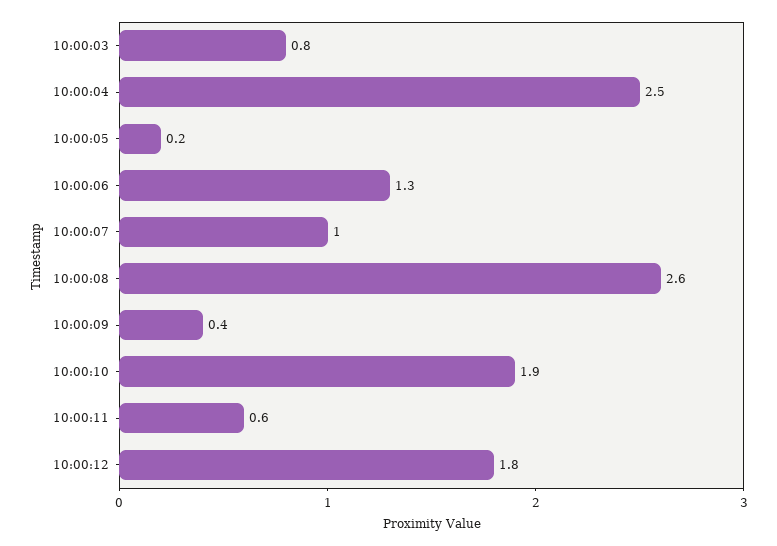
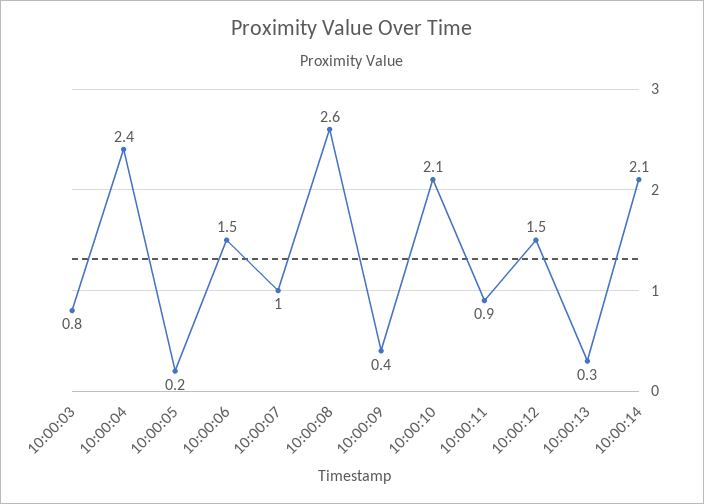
10:00:04: 2.5 -> 2.4
10:00:06: 1.3 -> 1.5
10:00:10: 1.9 -> 2.1
10:00:11: 0.6 -> 0.9
10:00:12: 1.8 -> 1.5
10:00:13: none -> 0.3
10:00:14: none -> 2.1

